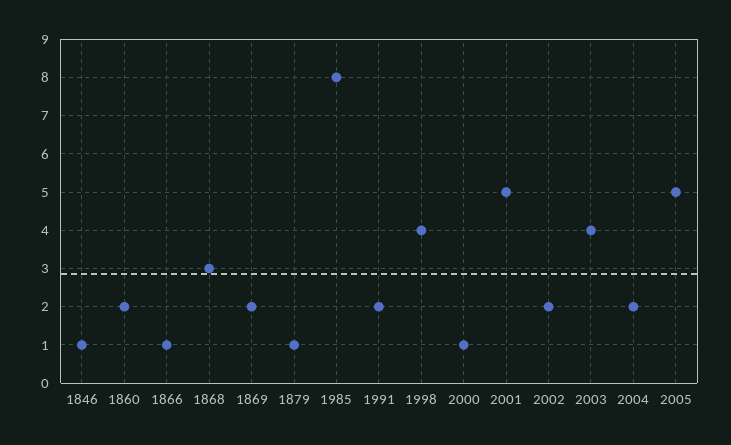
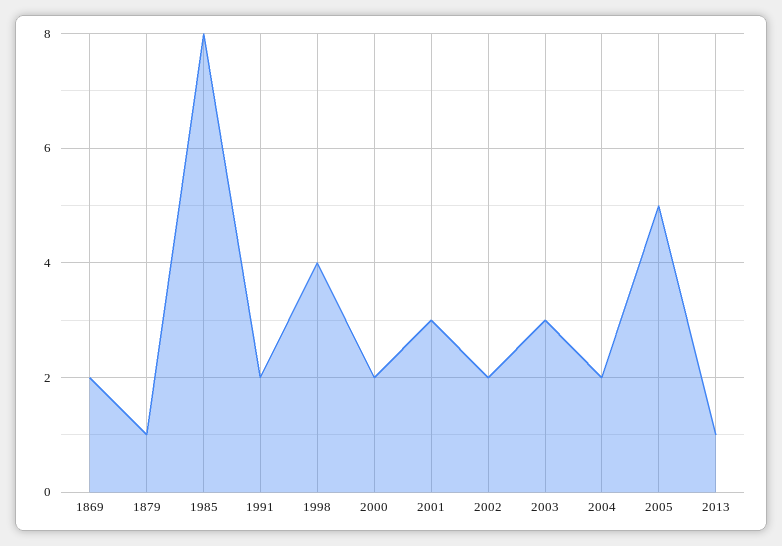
1846: 1 -> none
1860: 2 -> none
1866: 1 -> none
1868: 3 -> none
2000: 1 -> 2
2001: 5 -> 3
2003: 4 -> 3
2013: none -> 1

